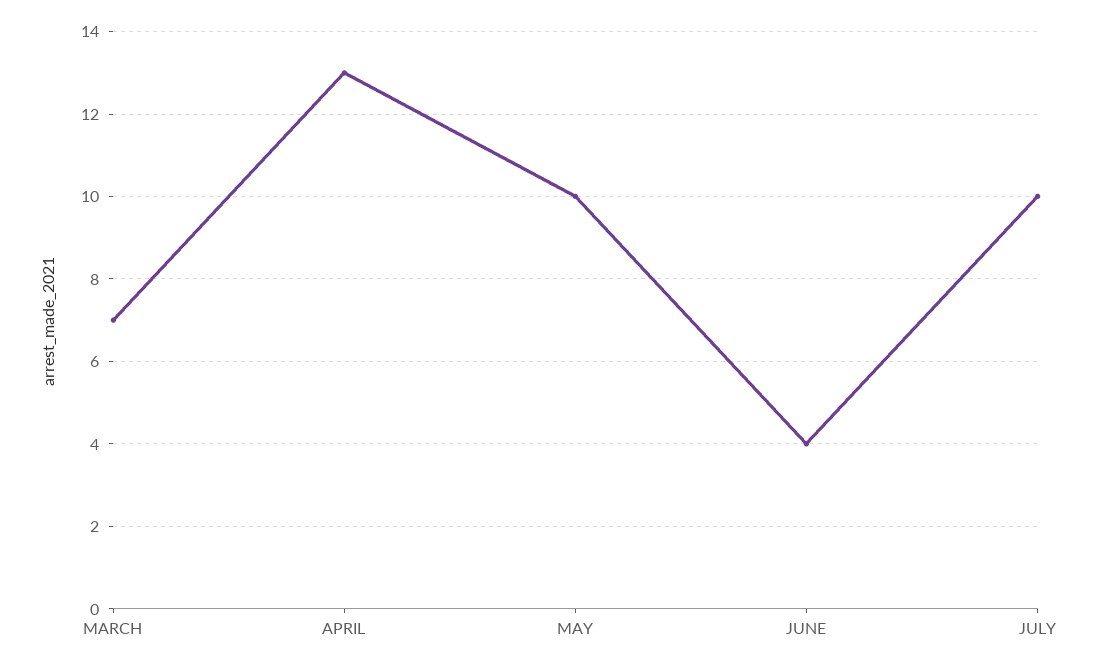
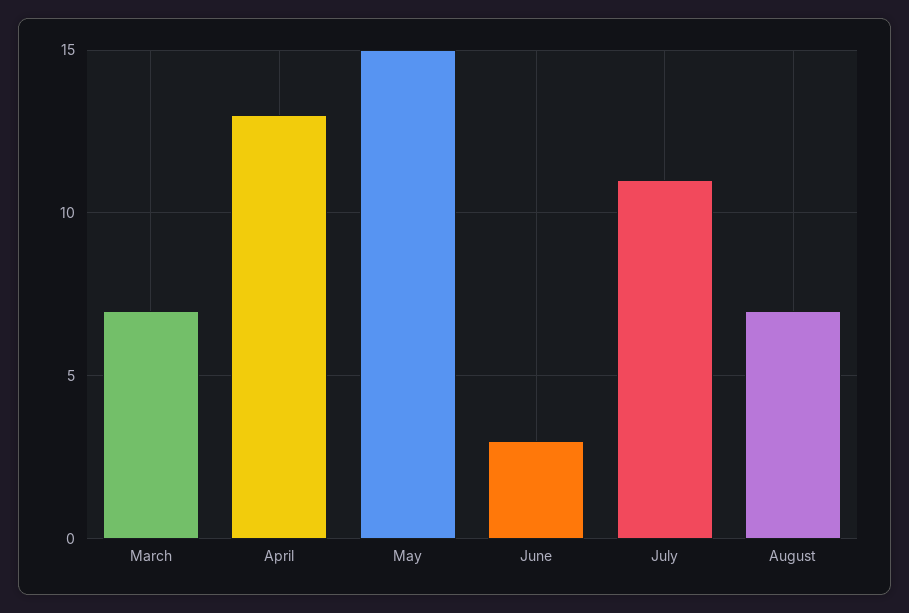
MAY: 10 -> 15
JUNE: 4 -> 3
JULY: 10 -> 11
August: none -> 7

